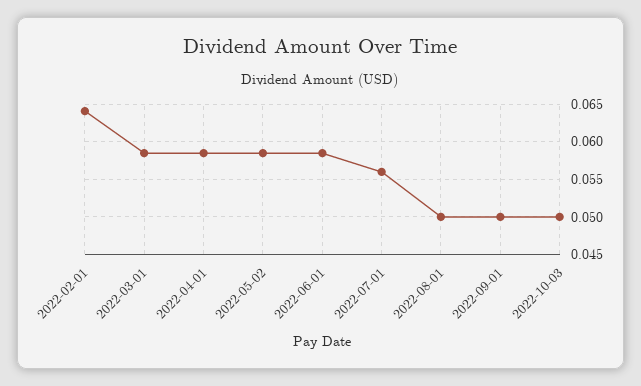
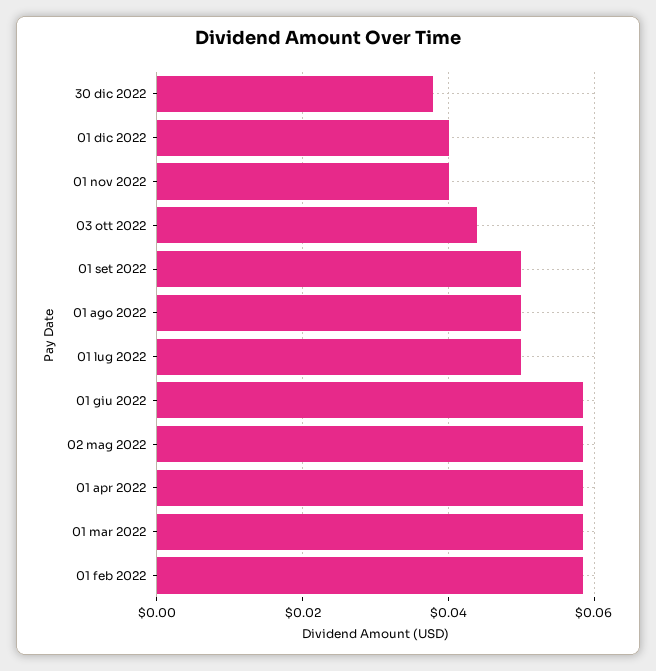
2022-02-01: 0.064 -> 0.058
2022-07-01: 0.056 -> 0.05
2022-10-03: 0.05 -> 0.044
30 dic 2022: none -> 0.038
01 dic 2022: none -> 0.04
01 nov 2022: none -> 0.04

